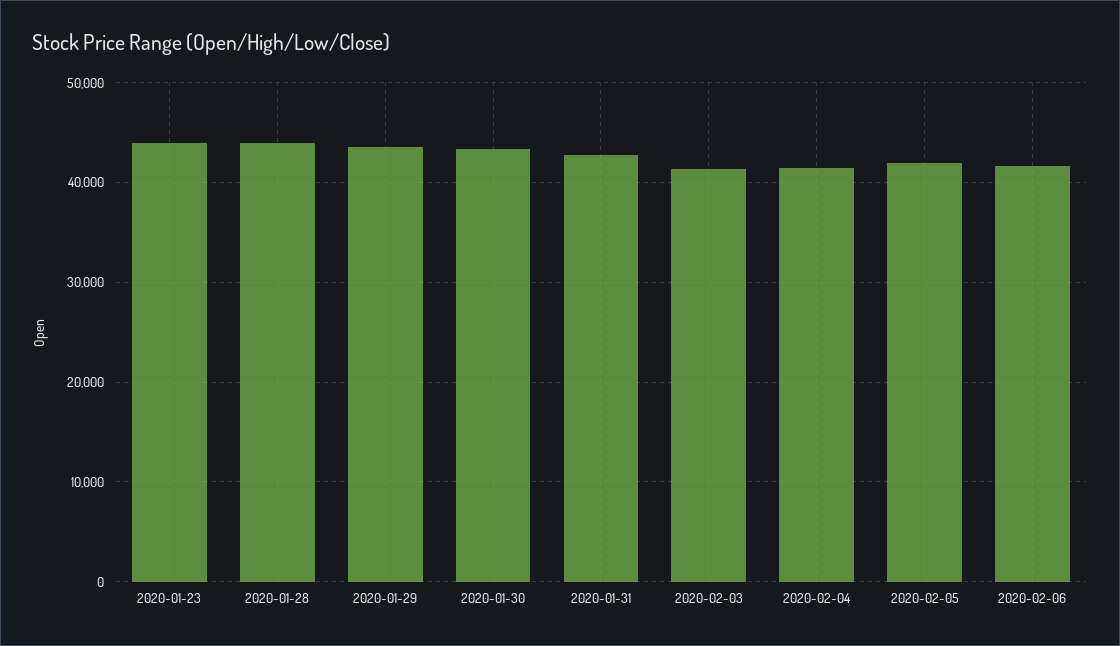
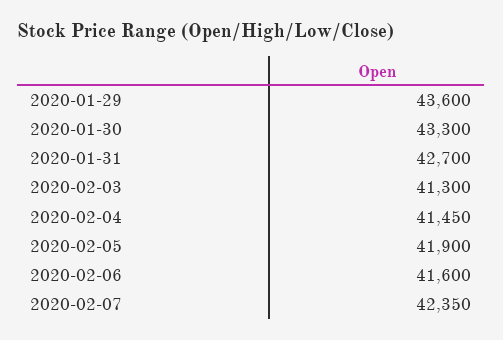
2020-01-23: 44000 -> none
2020-01-28: 44000 -> none
2020-02-07: none -> 42350

